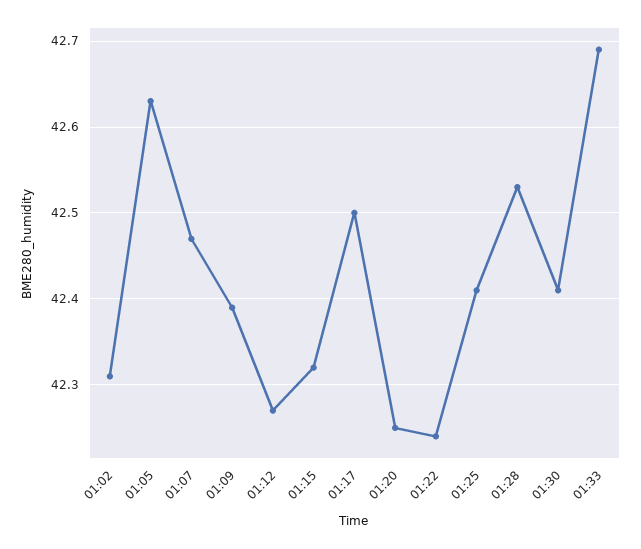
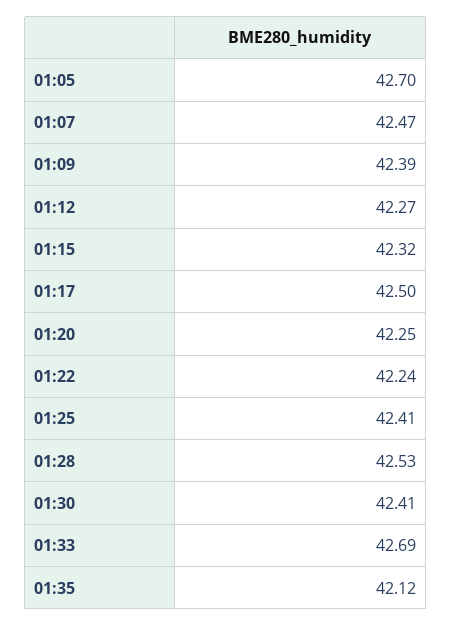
01:02: 42.31 -> none
01:05: 42.63 -> 42.7
01:35: none -> 42.12

